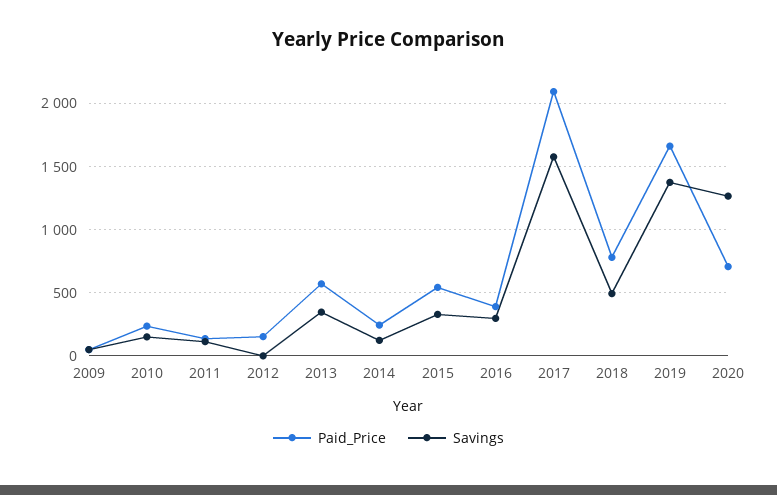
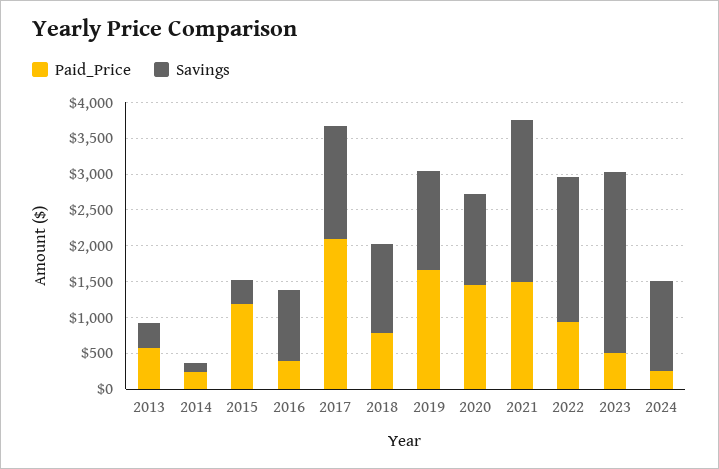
Paid_Price, 2009: 50 -> none
Savings, 2009: 50 -> none
Paid_Price, 2010: 250 -> none
Savings, 2010: 150 -> none
Paid_Price, 2011: 150 -> none
Savings, 2011: 100 -> none
Paid_Price, 2012: 150 -> none
Savings, 2012: 0 -> none
Paid_Price, 2015: 550 -> 1250
Savings, 2016: 300 -> 1000
Savings, 2018: 500 -> 1250
Paid_Price, 2020: 700 -> 1500
Paid_Price, 2021: none -> 1500
Savings, 2021: none -> 2250
Paid_Price, 2022: none -> 1000
Savings, 2022: none -> 2000
Paid_Price, 2023: none -> 500
Savings, 2023: none -> 2500
Paid_Price, 2024: none -> 250
Savings, 2024: none -> 1250

